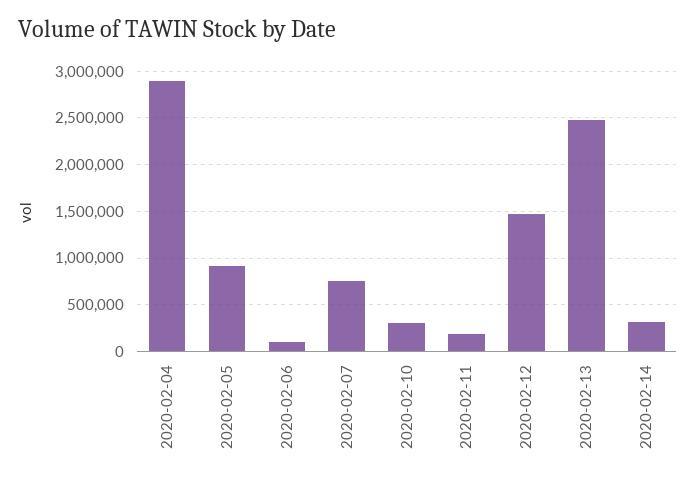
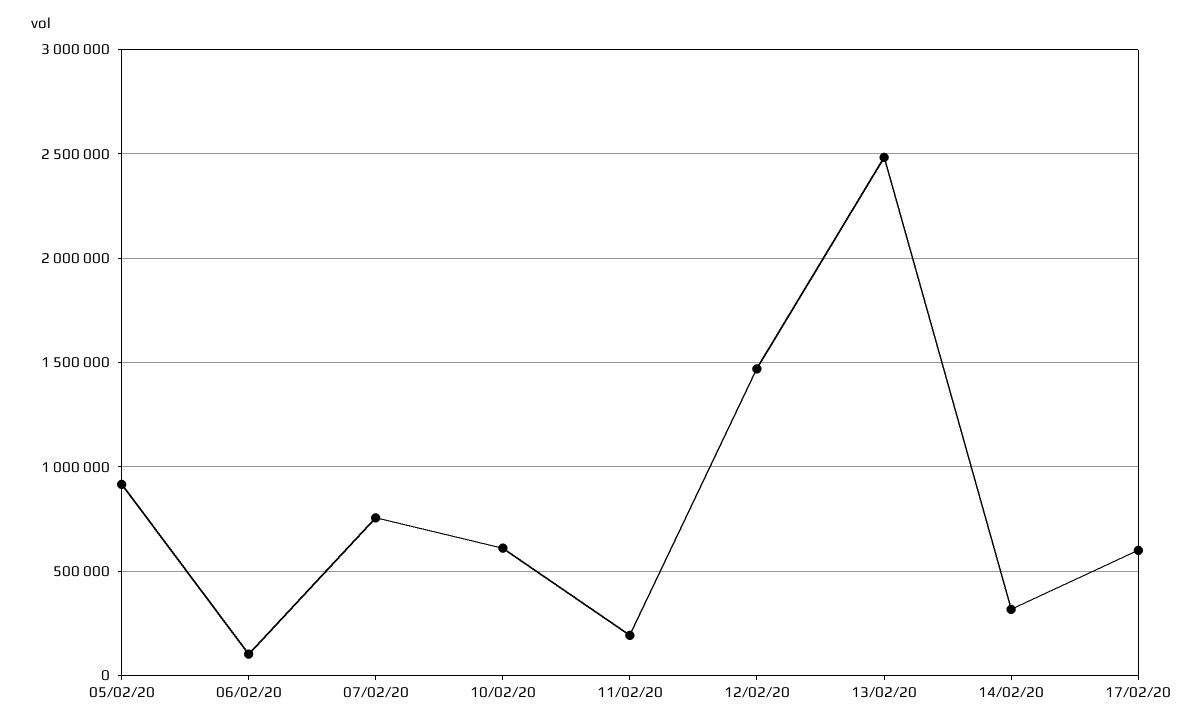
2020-02-04: 2900000 -> none
2020-02-10: 300000 -> 600000
17/02/20: none -> 600000

